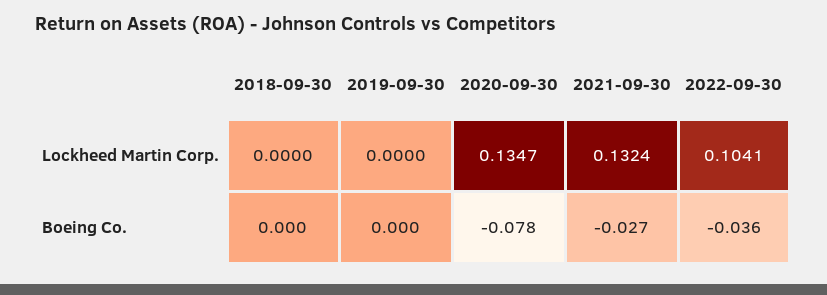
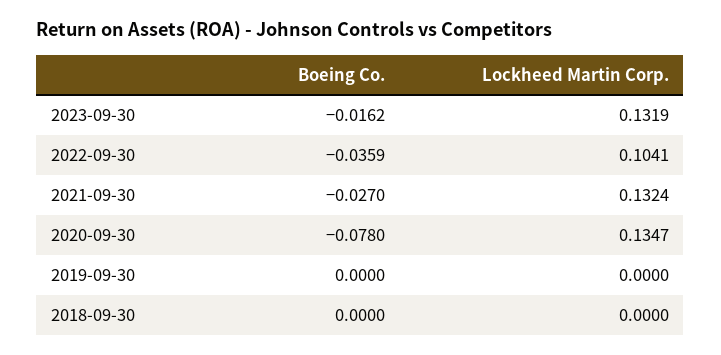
2022-09-30, Boeing Co.: -0.036 -> -0.0359
2023-09-30, Boeing Co.: none -> -0.0162
2023-09-30, Lockheed Martin Corp.: none -> 0.1319

